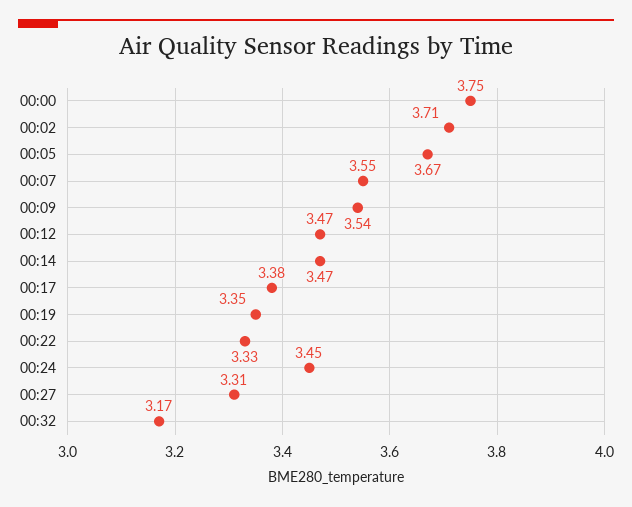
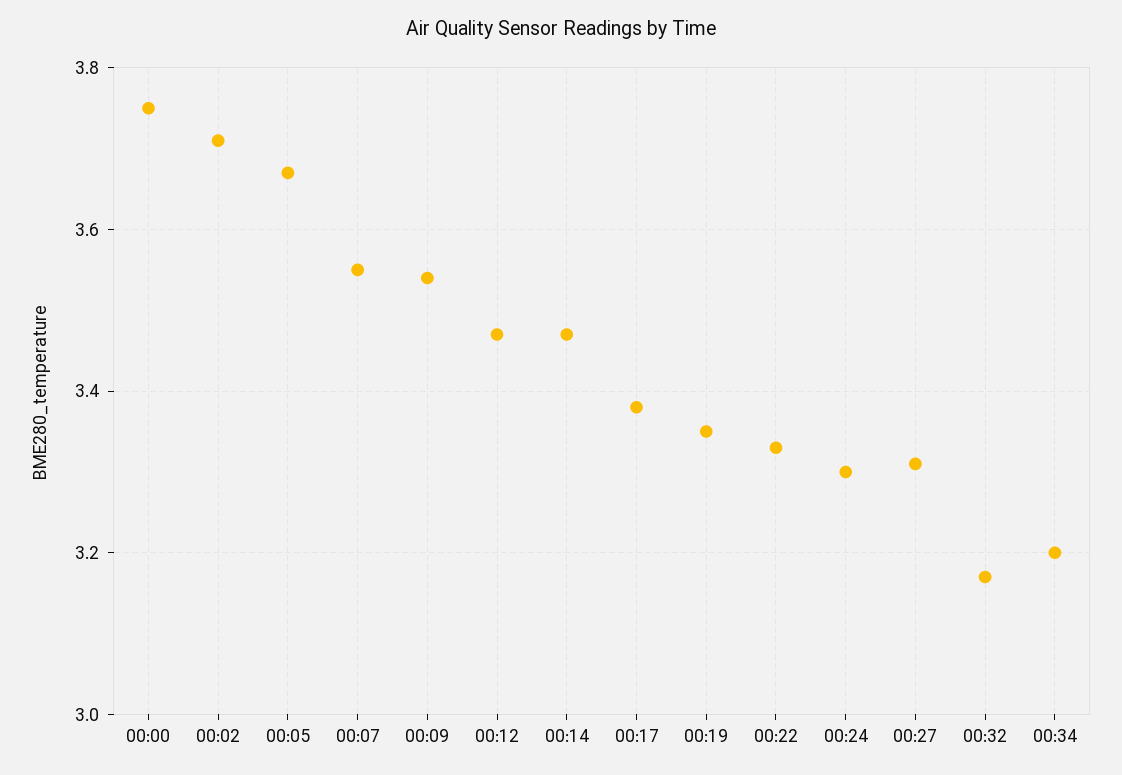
00:24: 3.45 -> 3.3
00:34: none -> 3.2

